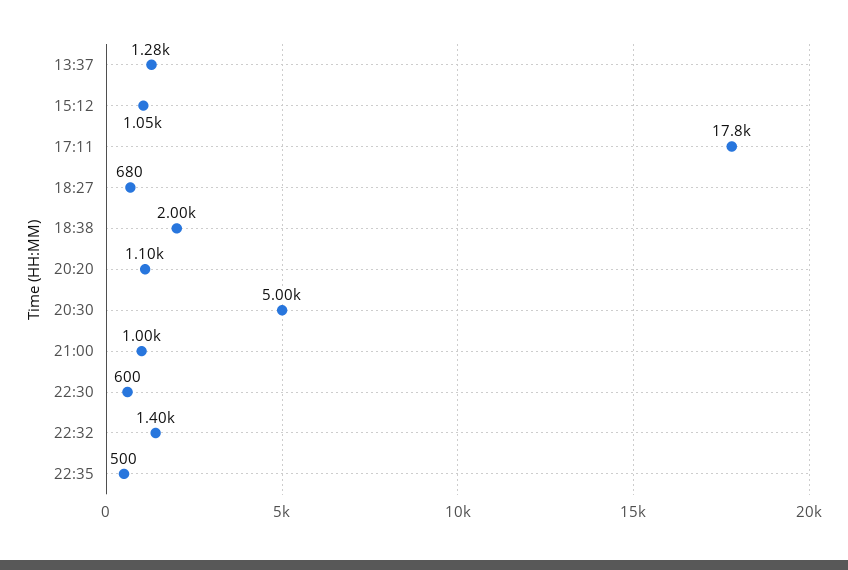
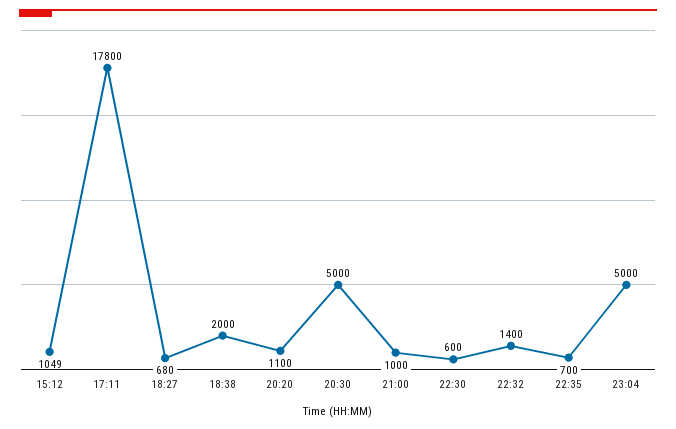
13:37: 1280 -> none
22:35: 500 -> 700
23:04: none -> 5000

